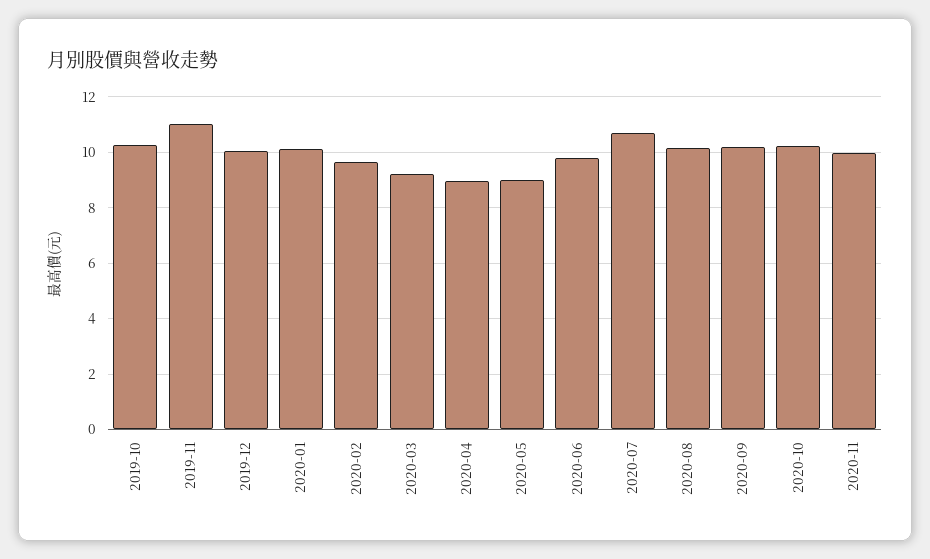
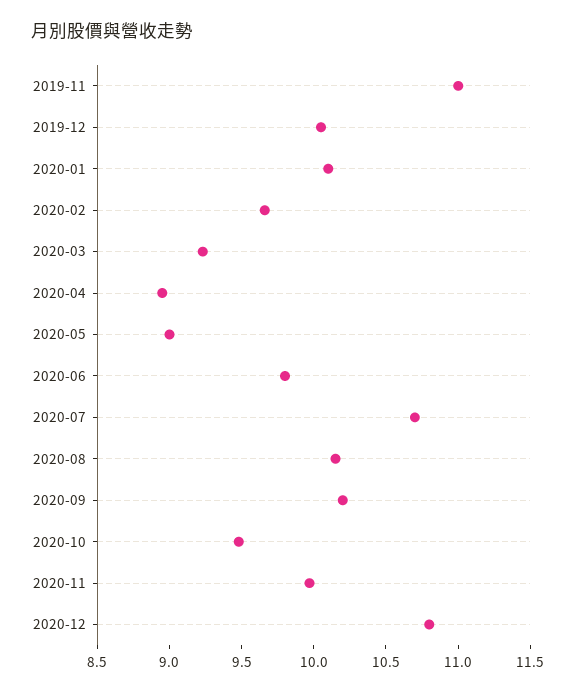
2019-10: 10.25 -> none
2020-10: 10.25 -> 9.5
2020-12: none -> 10.8

